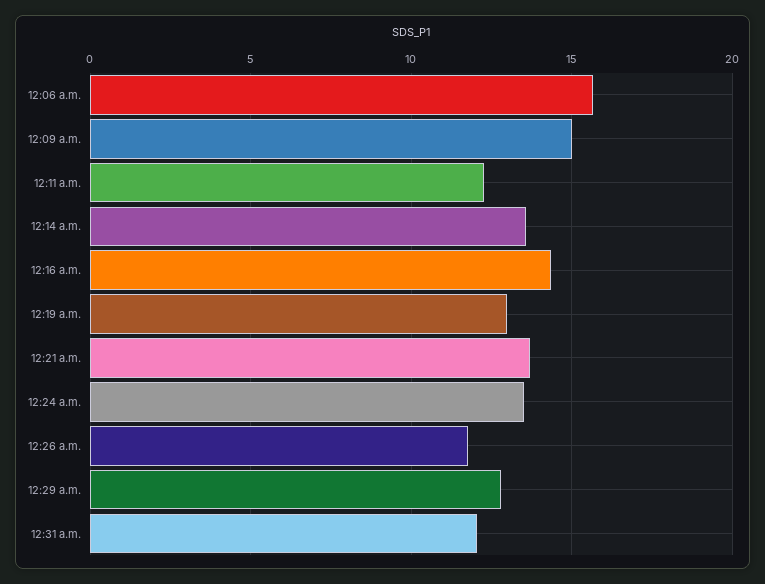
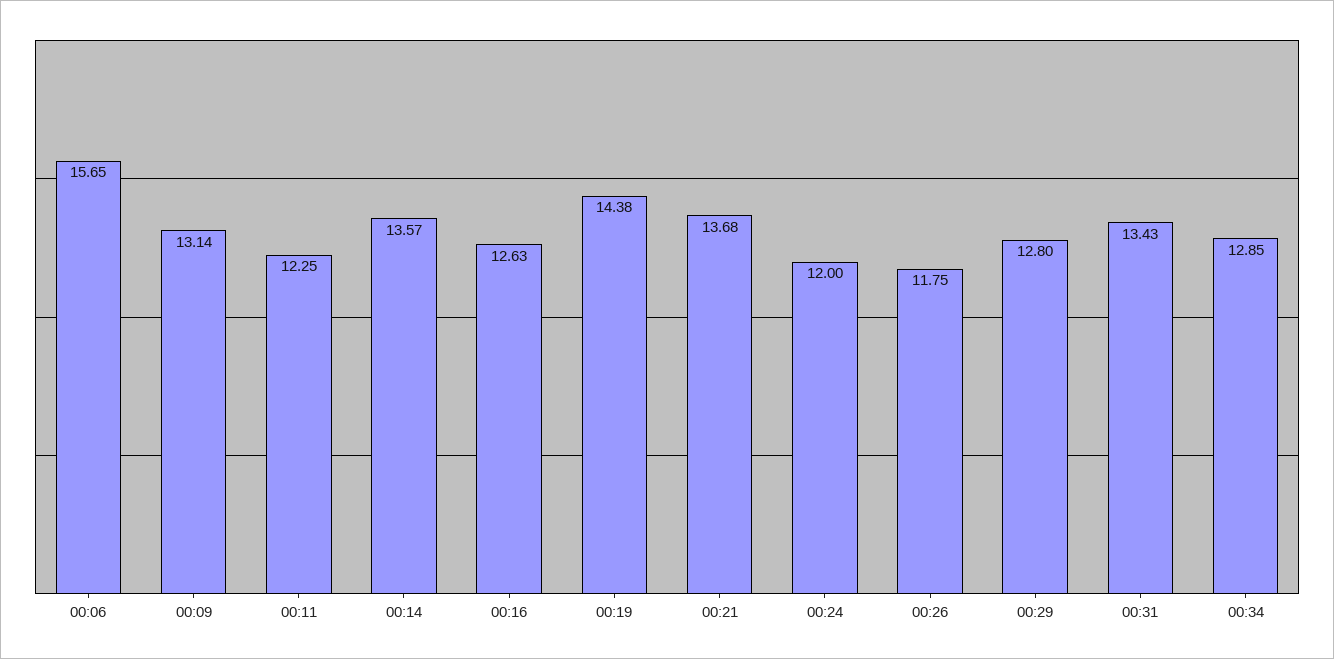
12:09 a.m.: 15 -> 13.14
12:16 a.m.: 14.5 -> 12.63
12:19 a.m.: 13 -> 14.38
12:24 a.m.: 13.5 -> 12
12:31 a.m.: 12 -> 13.43
00:34: none -> 12.85

